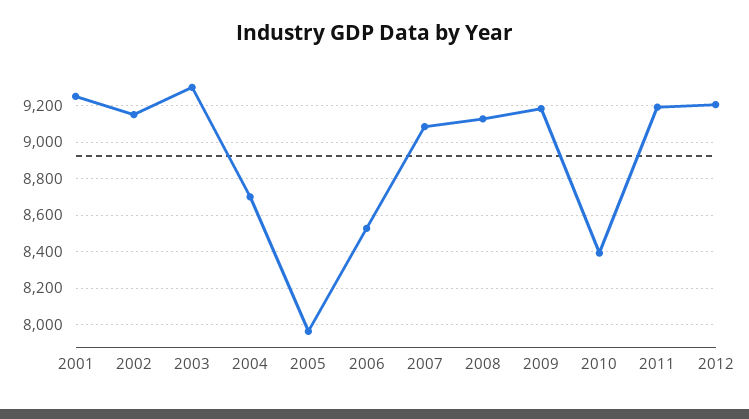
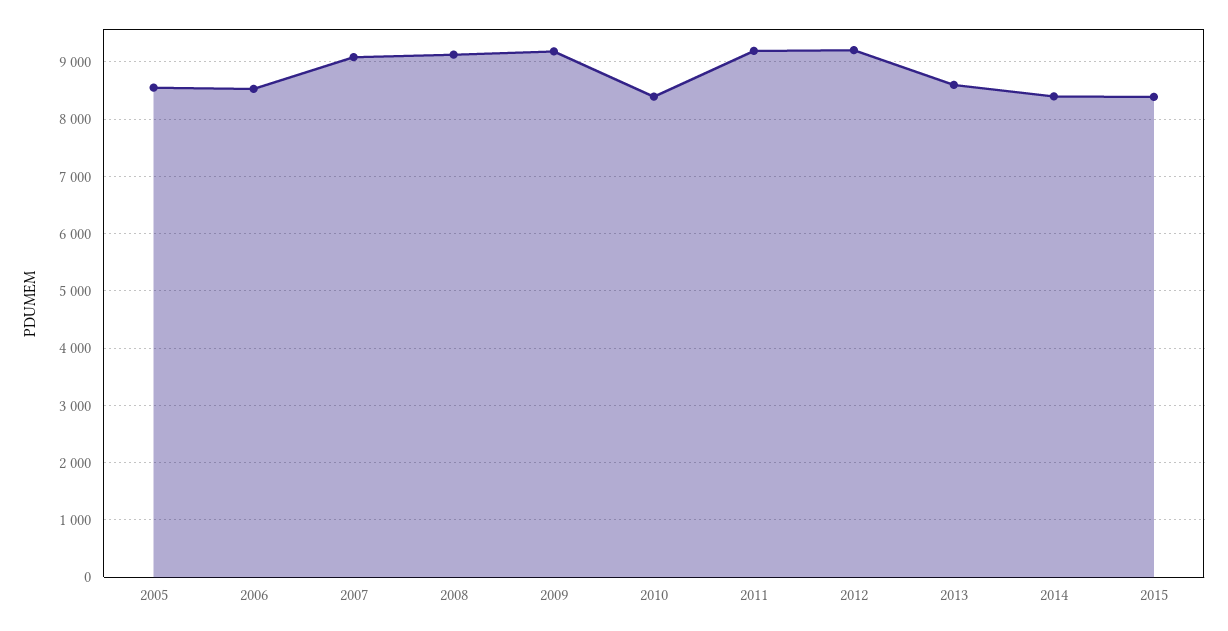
2001: 9250 -> none
2002: 9150 -> none
2003: 9300 -> none
2004: 8700 -> none
2005: 7950 -> 8600
2013: none -> 8600
2014: none -> 8400
2015: none -> 8400

